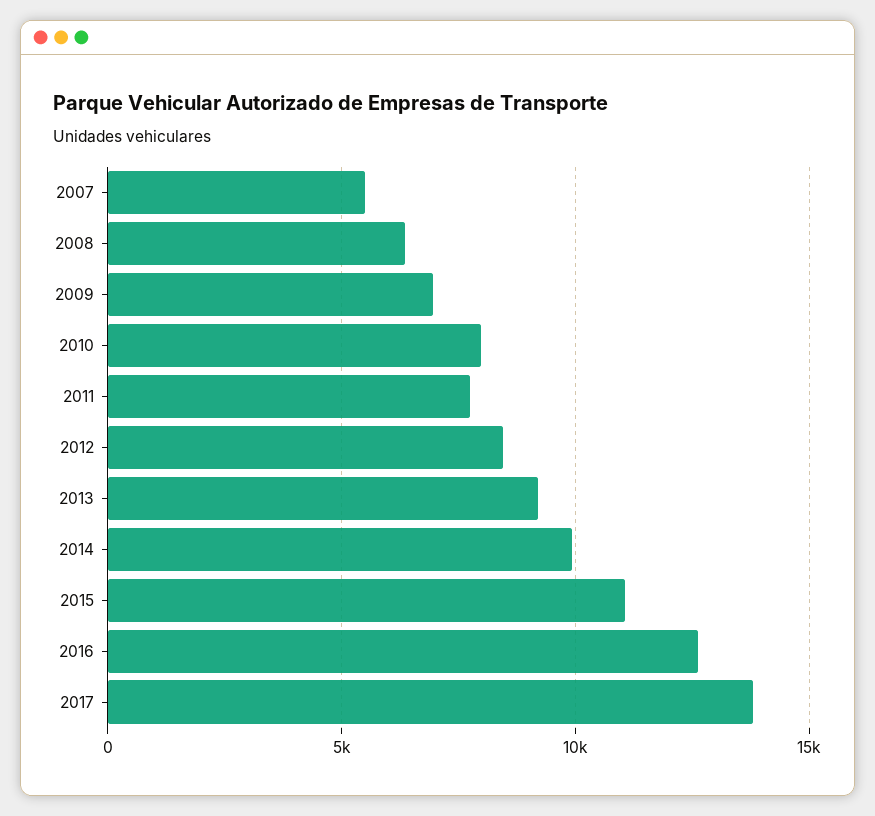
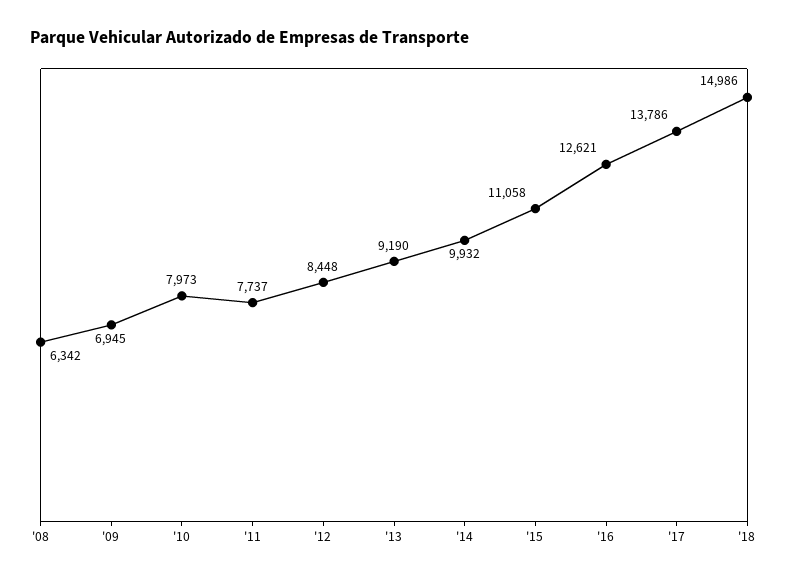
2007: 5500 -> none
'18: none -> 14986

